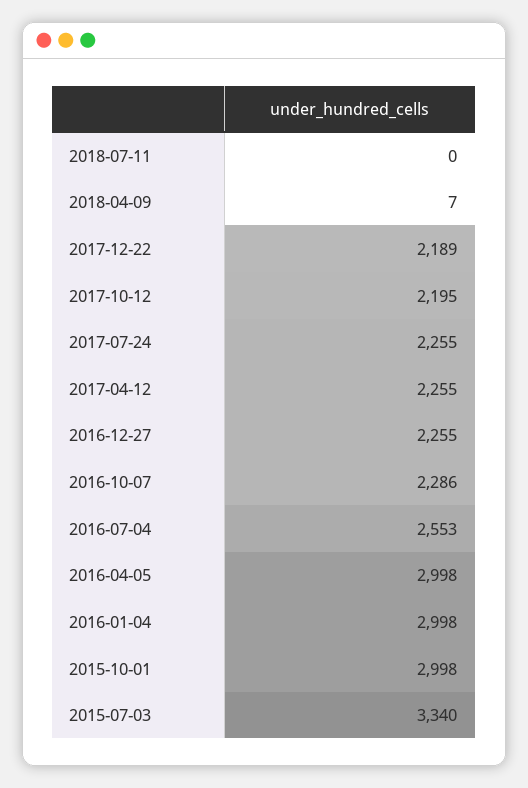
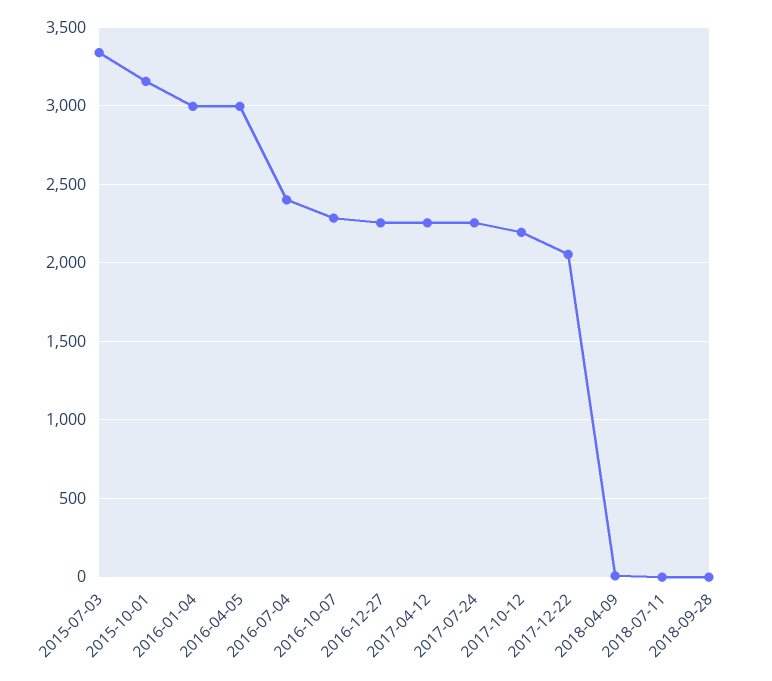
2017-12-22: 2189 -> 2050
2016-07-04: 2553 -> 2400
2015-10-01: 2998 -> 3150
2018-09-28: none -> 0

